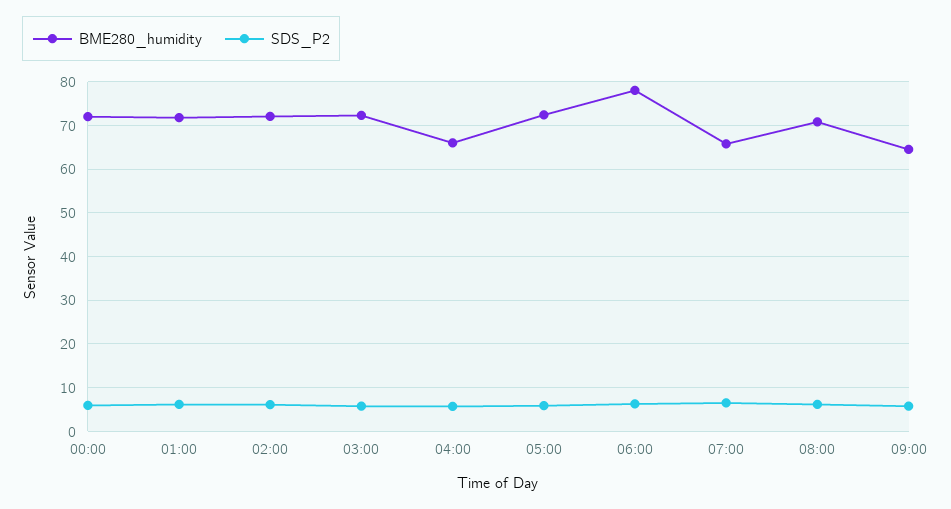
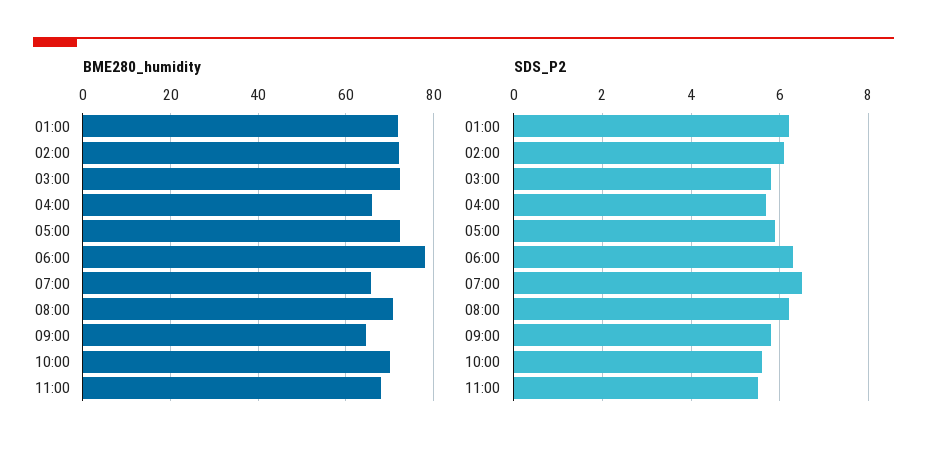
BME280_humidity, 00:00: 72 -> none
SDS_P2, 00:00: 6 -> none
BME280_humidity, 10:00: none -> 70
BME280_humidity, 11:00: none -> 68
SDS_P2, 10:00: none -> 5.5
SDS_P2, 11:00: none -> 5.5

